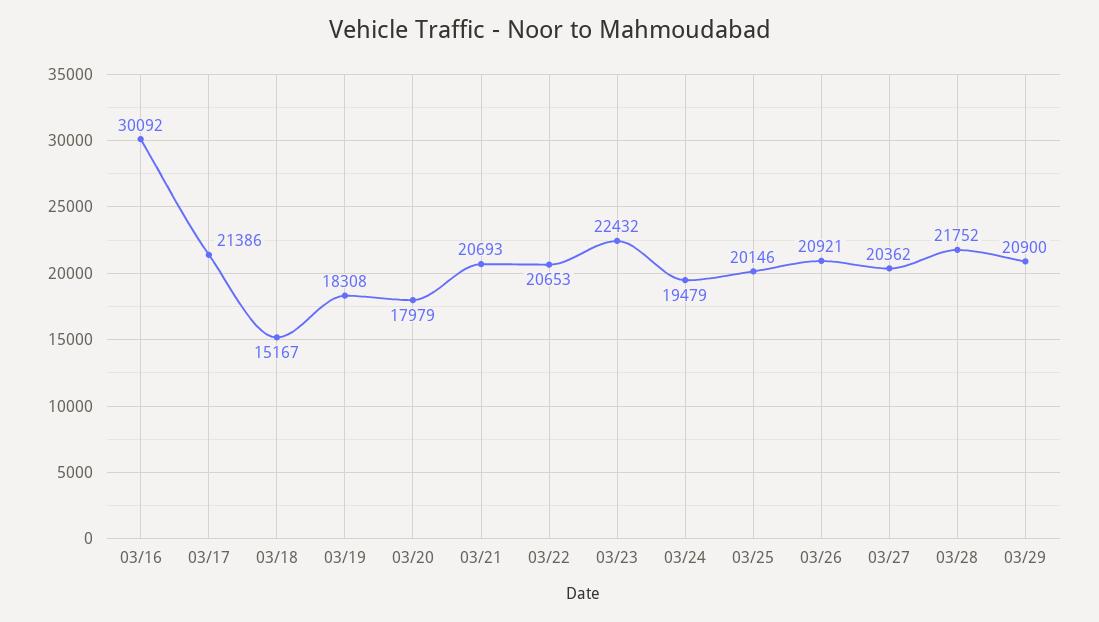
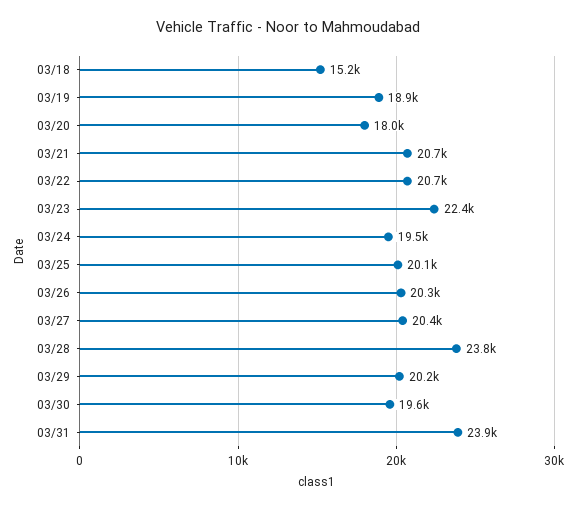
03/16: 30092 -> none
03/17: 21386 -> none
03/19: 18308 -> 18900
03/26: 20921 -> 20300
03/28: 21752 -> 23800
03/29: 20900 -> 20200
03/30: none -> 19600
03/31: none -> 23900

